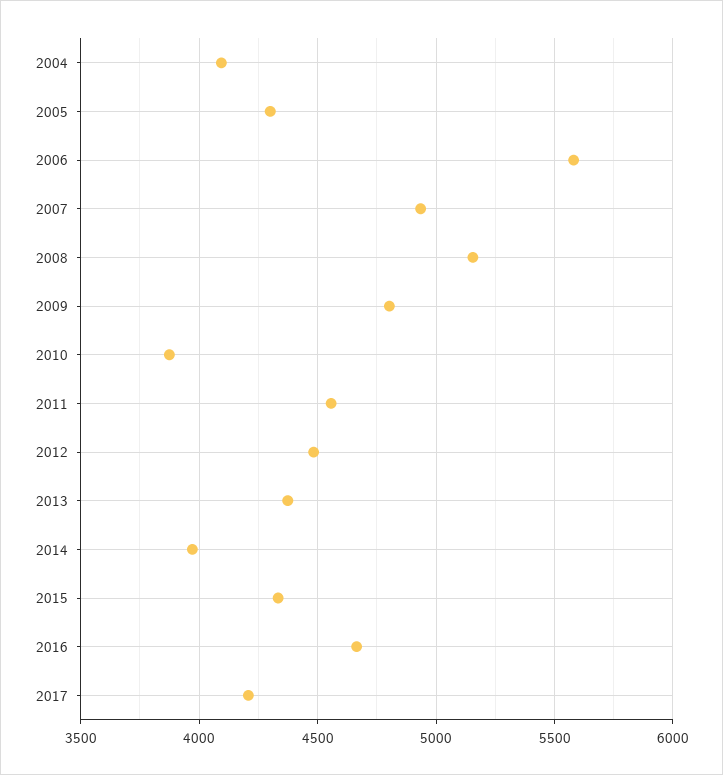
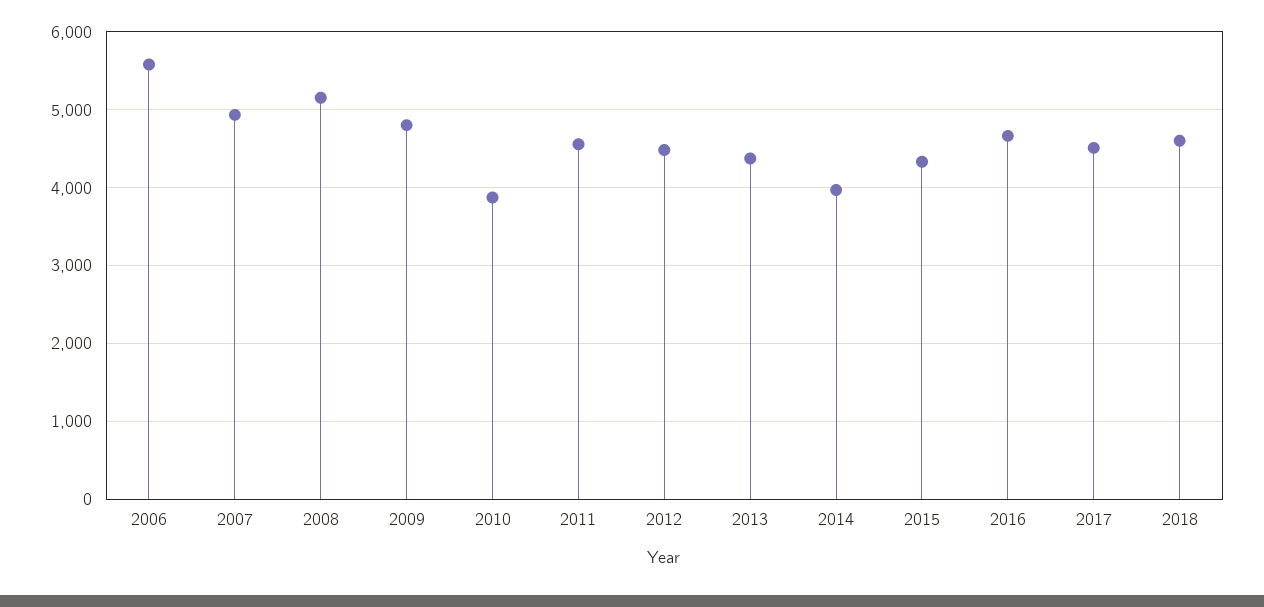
2004: 4100 -> none
2005: 4300 -> none
2017: 4200 -> 4500
2018: none -> 4600

